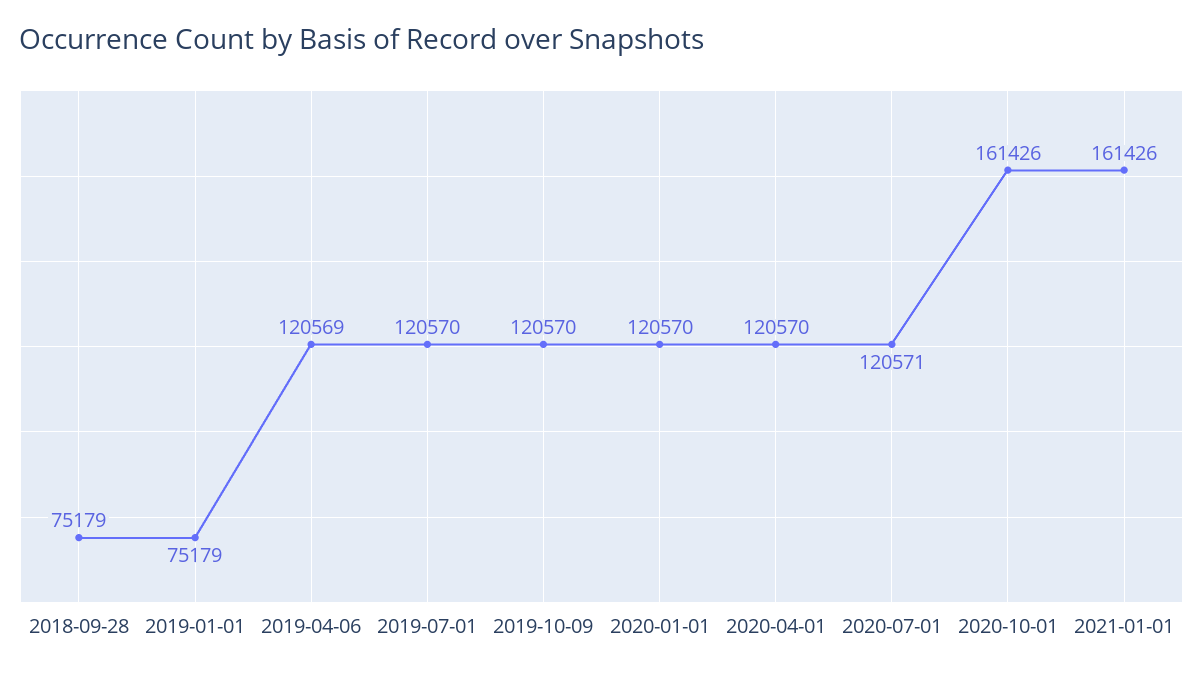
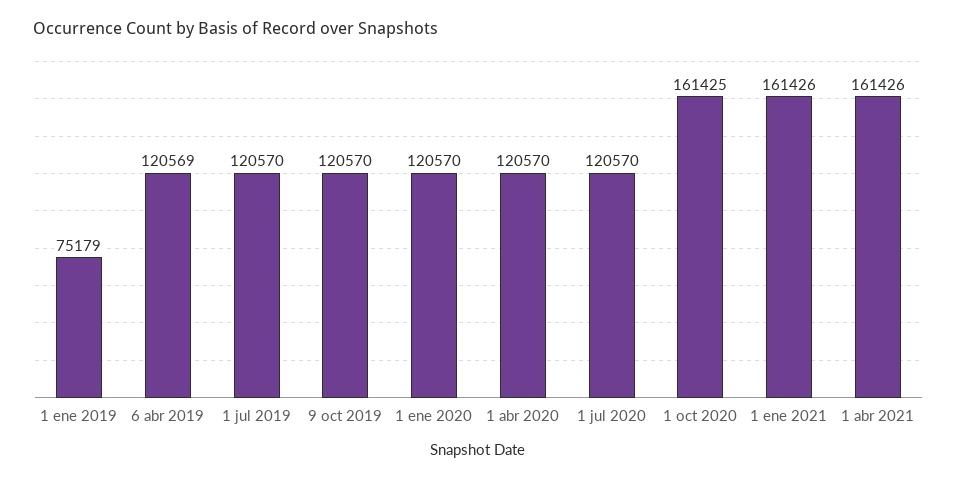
2018-09-28: 75179 -> none
2020-07-01: 120571 -> 120570
2020-10-01: 161426 -> 161425
1 abr 2021: none -> 161426

